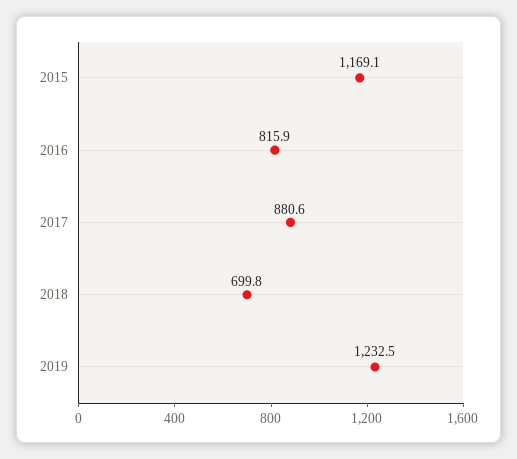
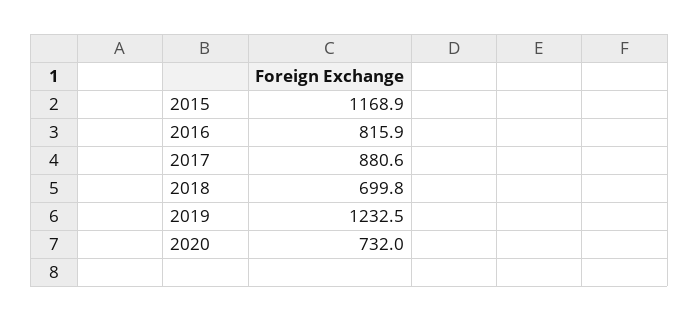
2015: 1169.1 -> 1168.9
2020: none -> 732

